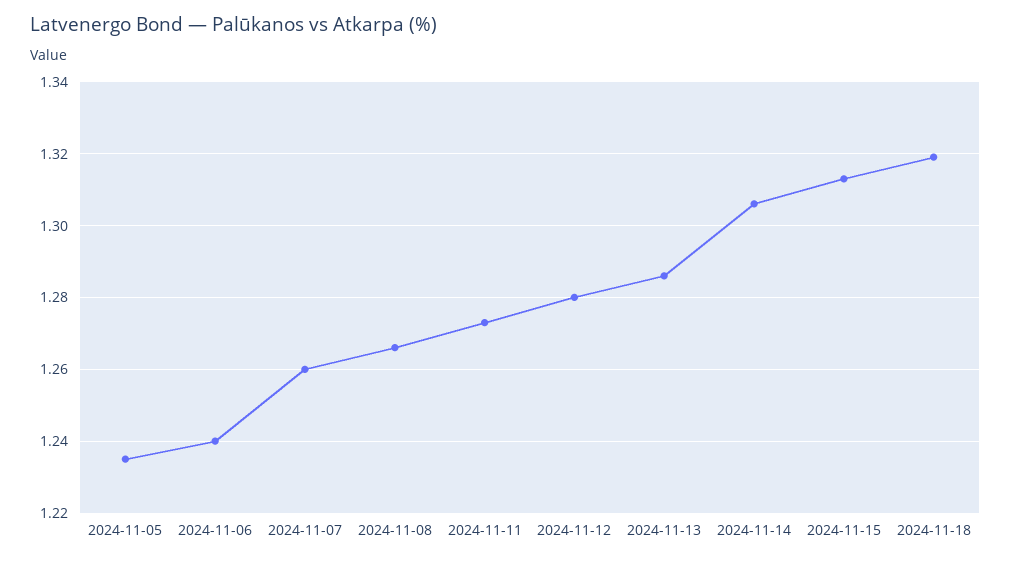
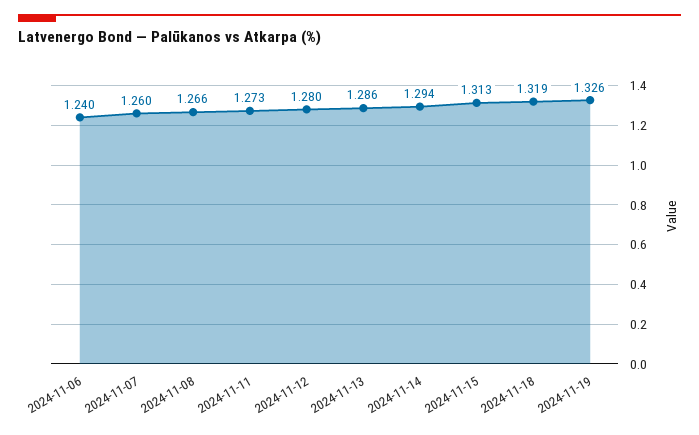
2024-11-05: 1.235 -> none
2024-11-14: 1.305 -> 1.294
2024-11-19: none -> 1.326

